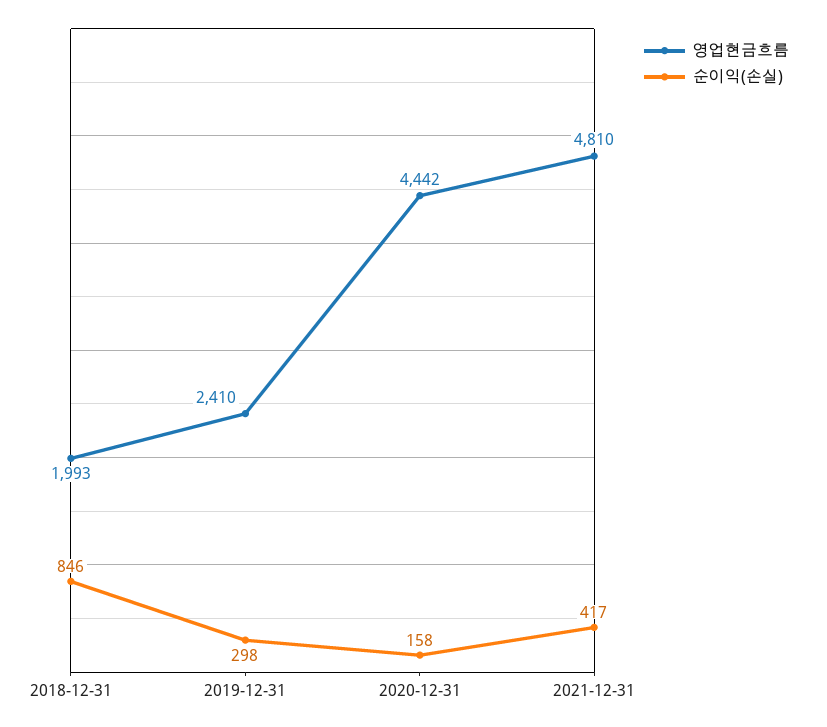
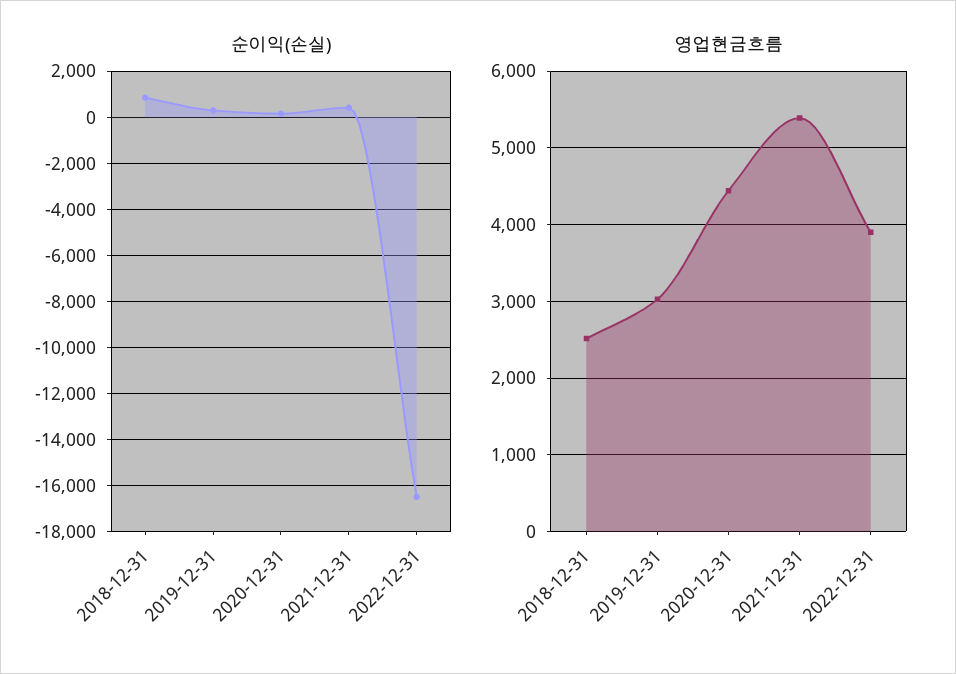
영업현금흐름, 2018-12-31: 1993 -> 2500
영업현금흐름, 2019-12-31: 2410 -> 3000
영업현금흐름, 2021-12-31: 4810 -> 5400
순이익(손실), 2022-12-31: none -> -16500
영업현금흐름, 2022-12-31: none -> 3900

